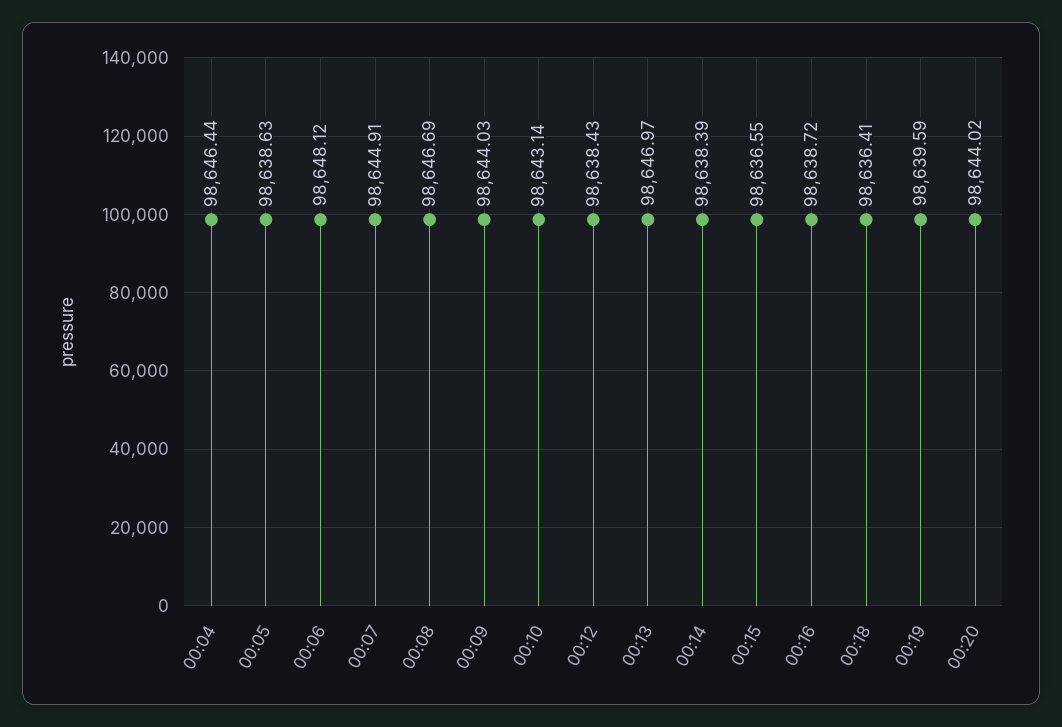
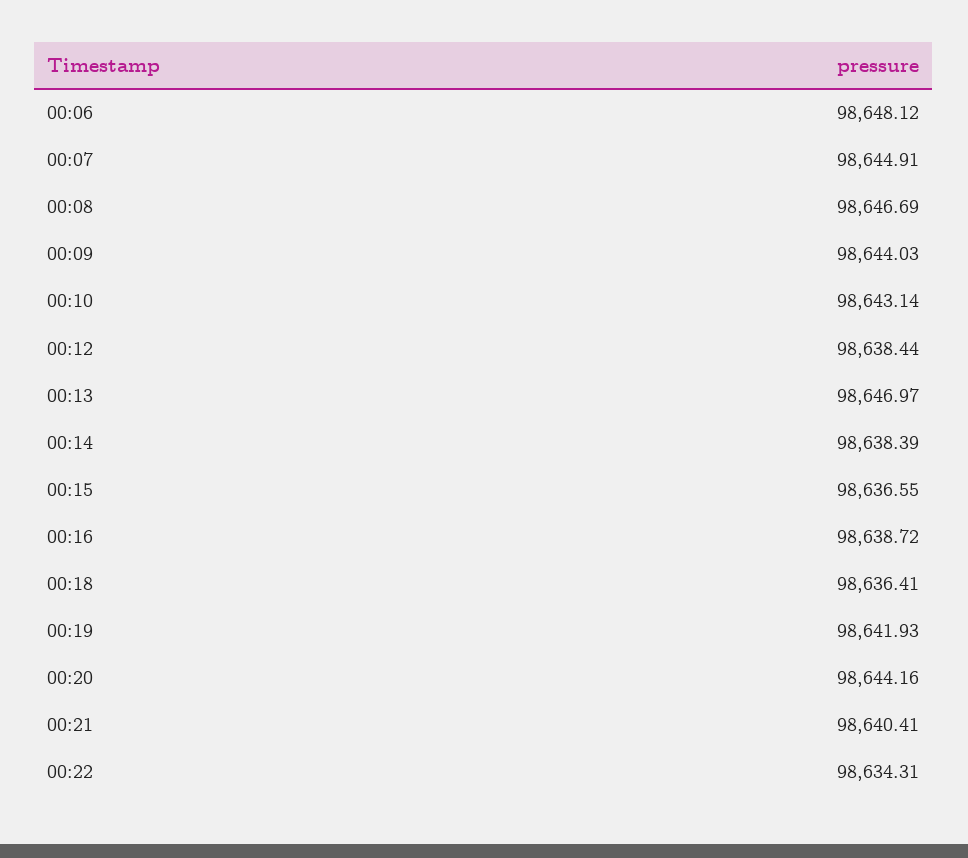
00:04: 98646.44 -> none
00:05: 98638.63 -> none
00:12: 98638.43 -> 98638.44
00:19: 98639.59 -> 98641.93
00:20: 98644.02 -> 98644.16
00:21: none -> 98640.41
00:22: none -> 98634.31

